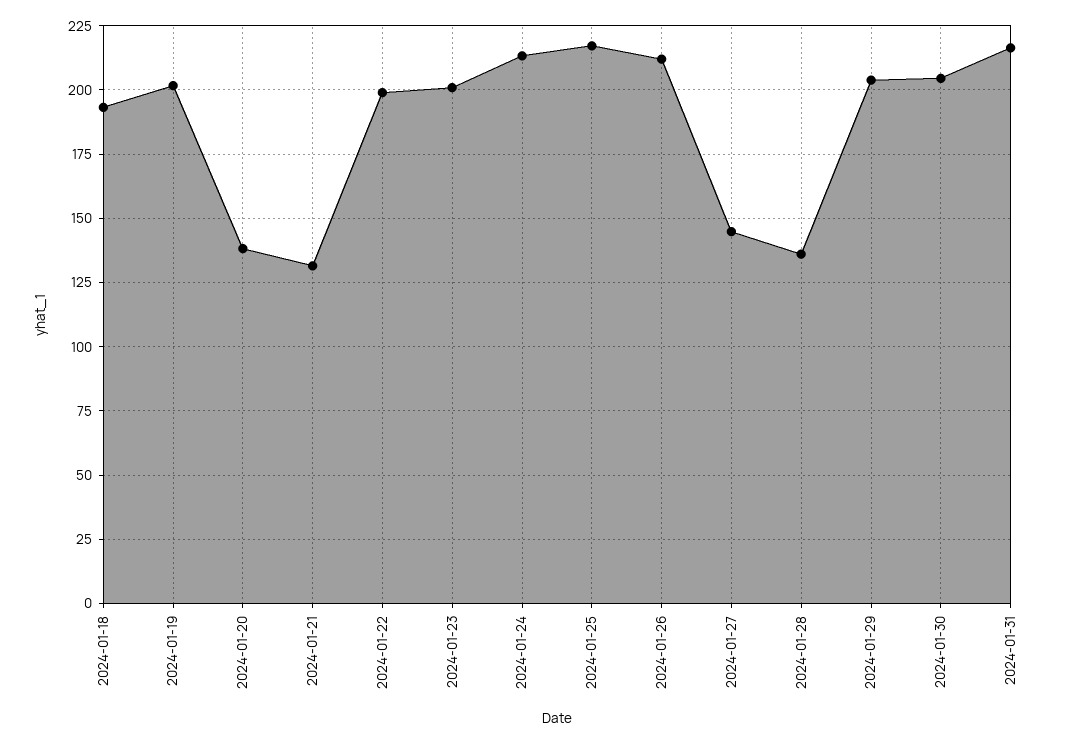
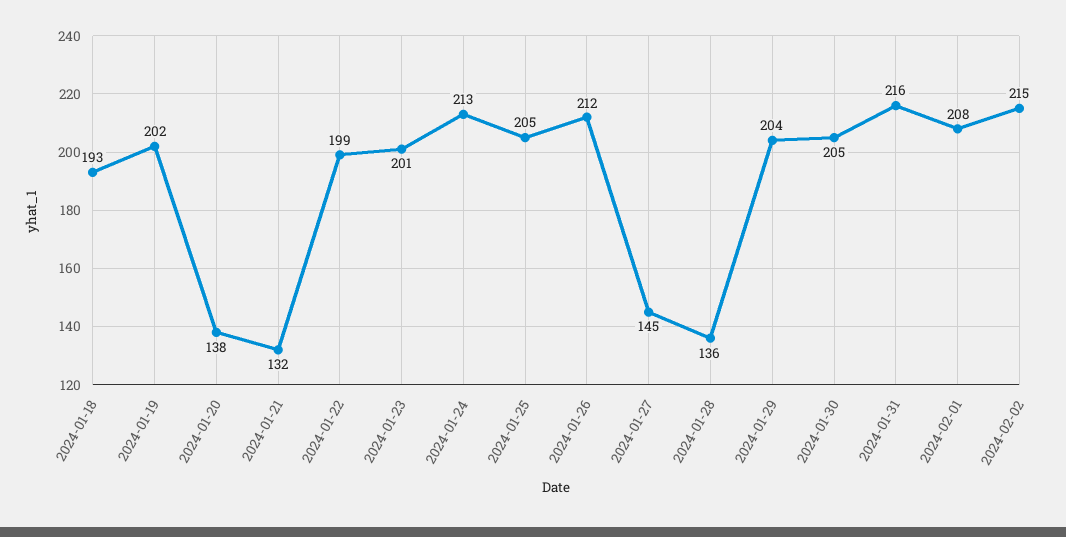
2024-01-25: 217.5 -> 205
2024-02-01: none -> 208
2024-02-02: none -> 215

